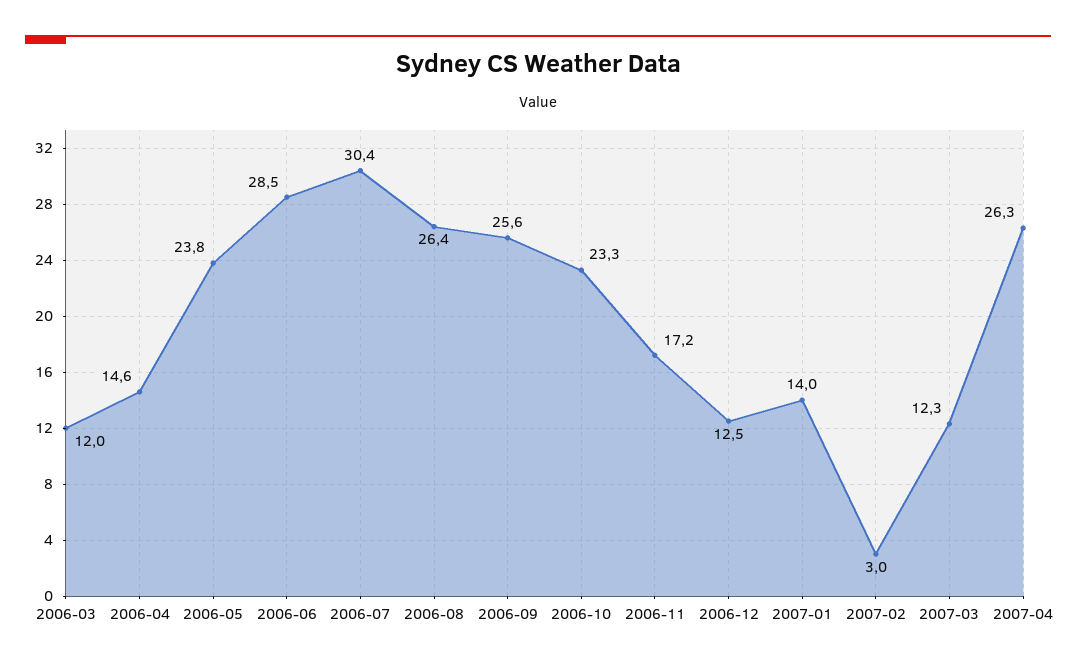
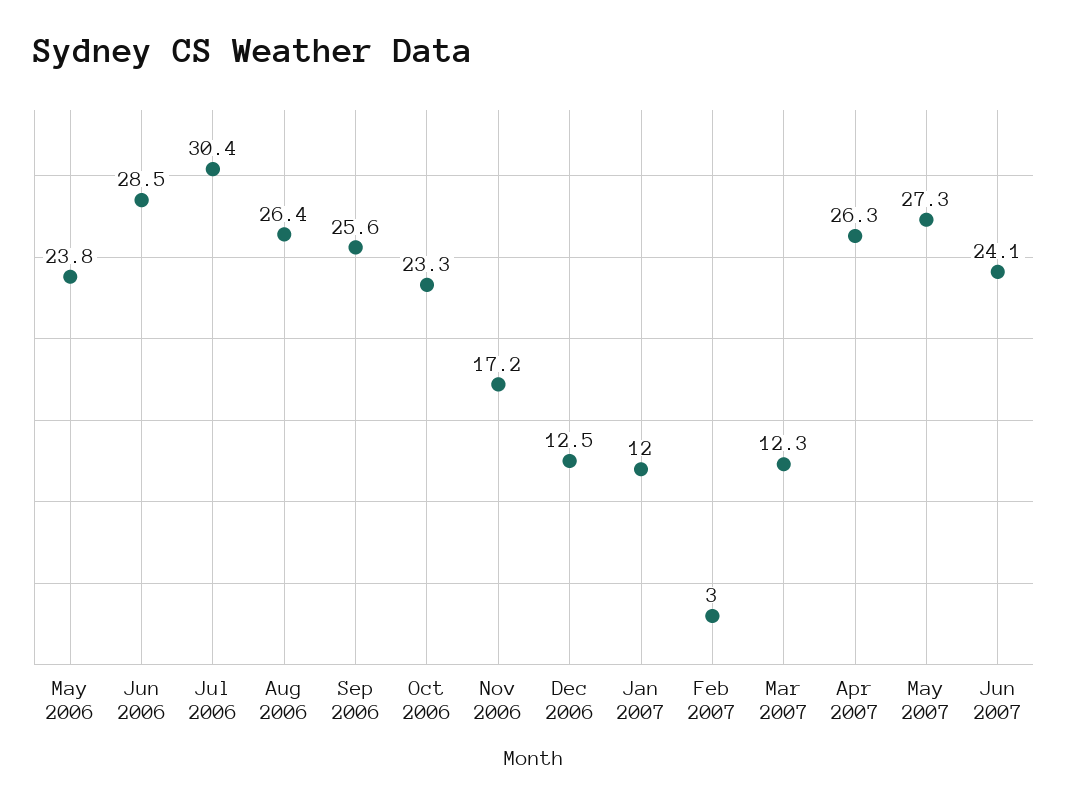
2006-03: 12 -> none
2006-04: 14.6 -> none
2007-01: 14 -> 12
May 2007: none -> 27.3
Jun 2007: none -> 24.1

